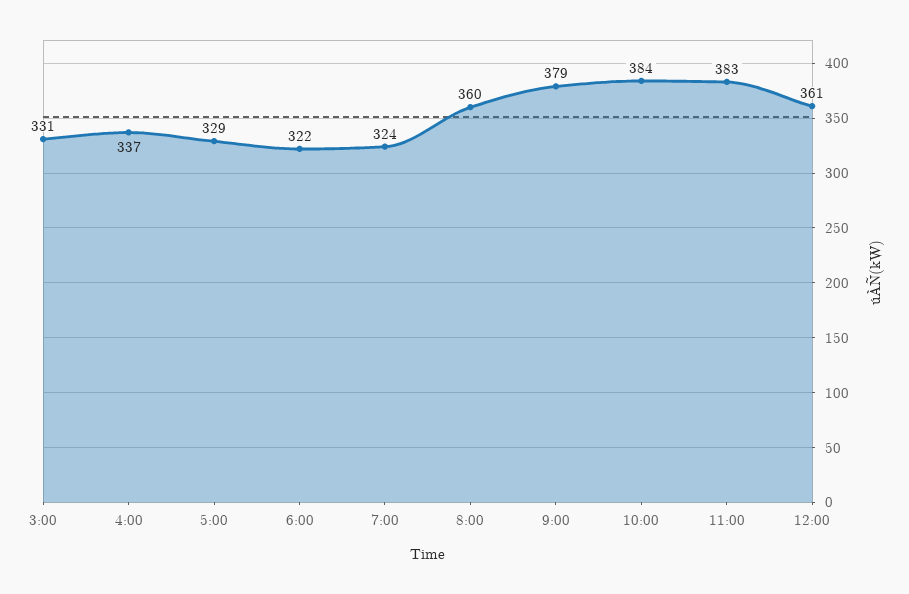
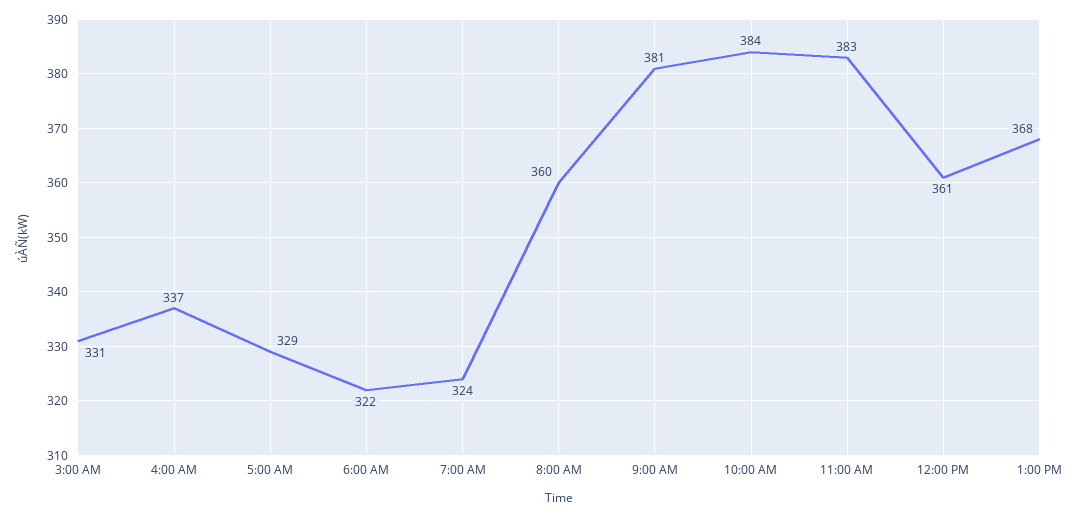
9:00: 379 -> 381
1:00 PM: none -> 368

